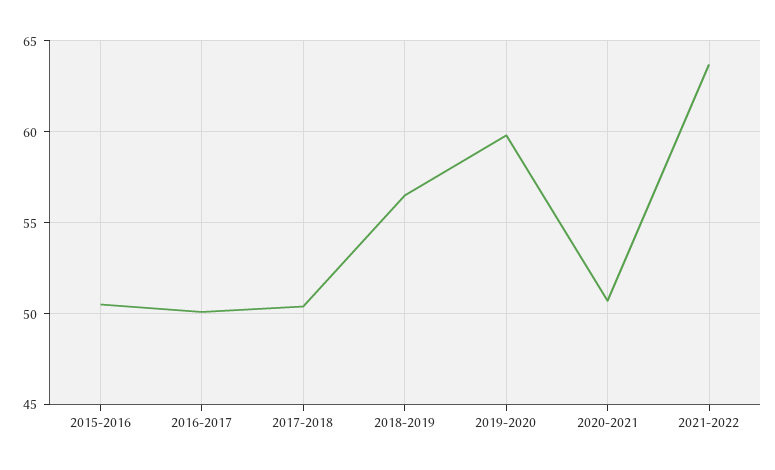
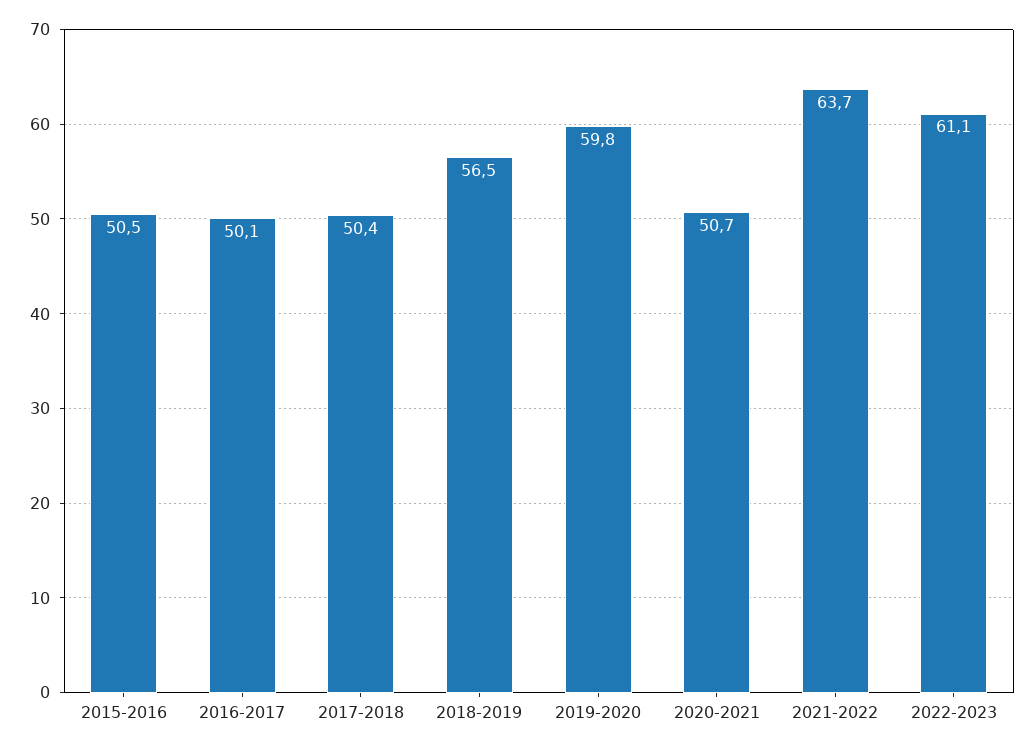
2022-2023: none -> 61.1

